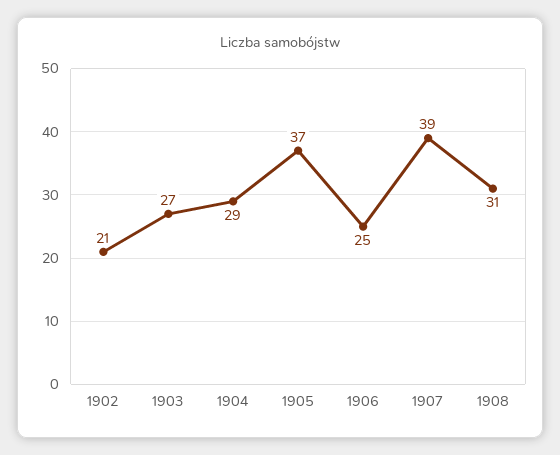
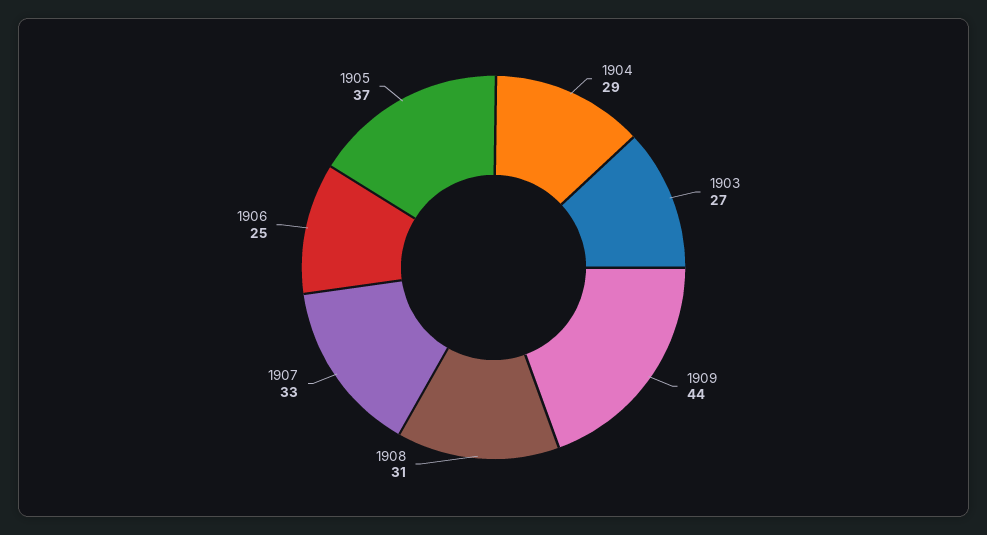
1902: 21 -> none
1907: 39 -> 33
1909: none -> 44

